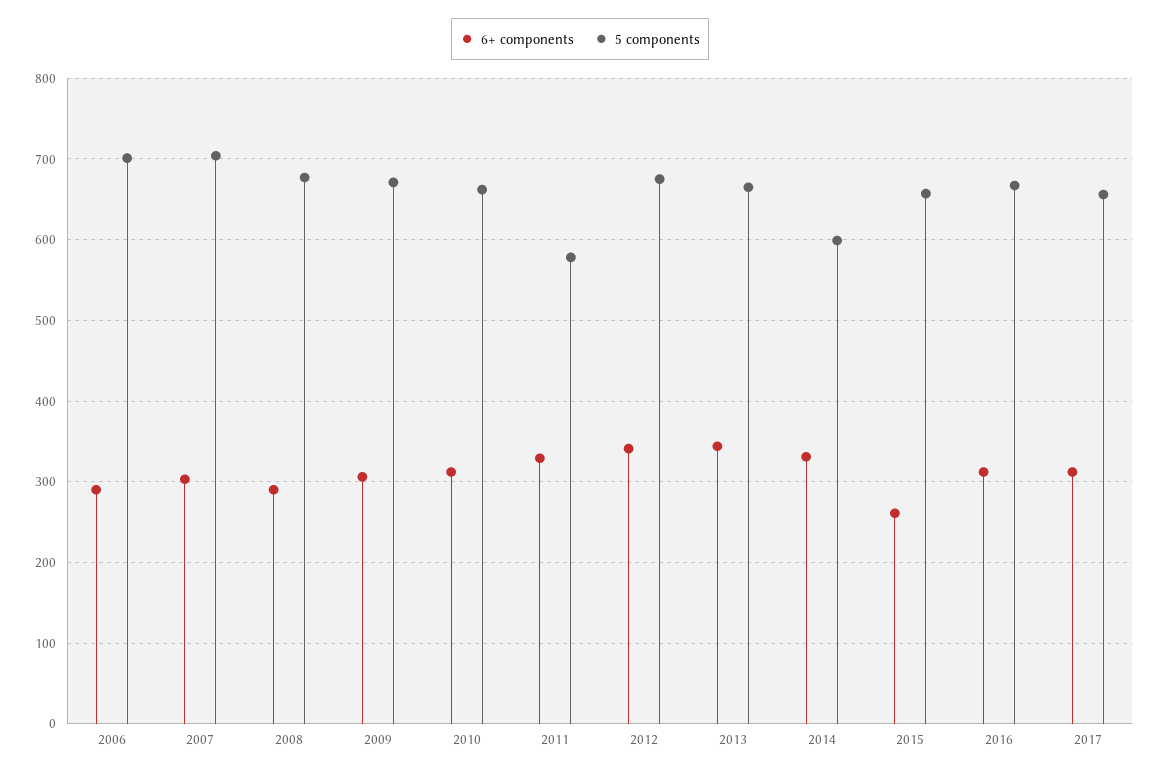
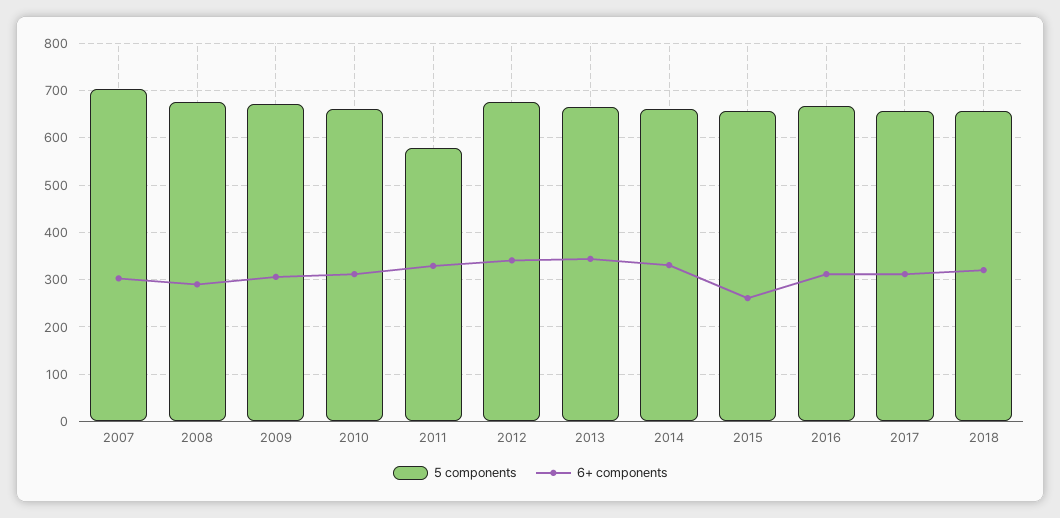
6+ components, 2006: 290 -> none
5 components, 2006: 700 -> none
5 components, 2014: 600 -> 660
5 components, 2018: none -> 660
6+ components, 2018: none -> 320

